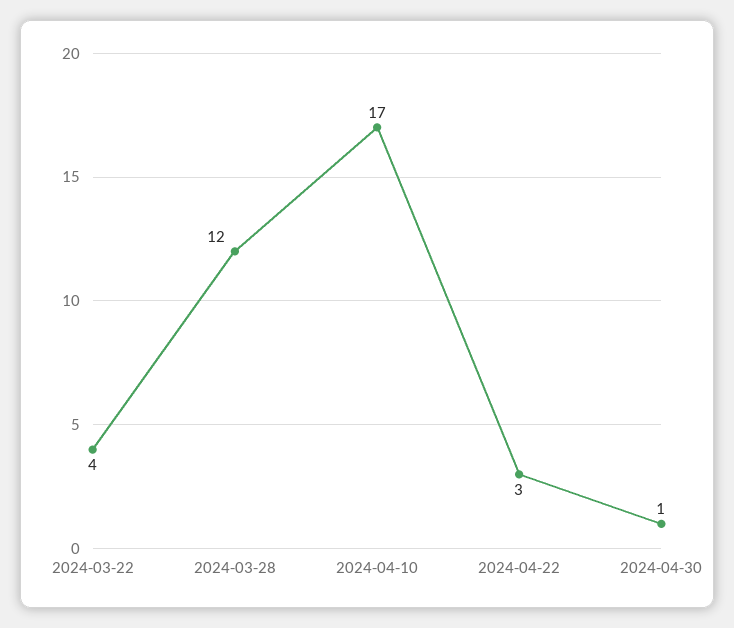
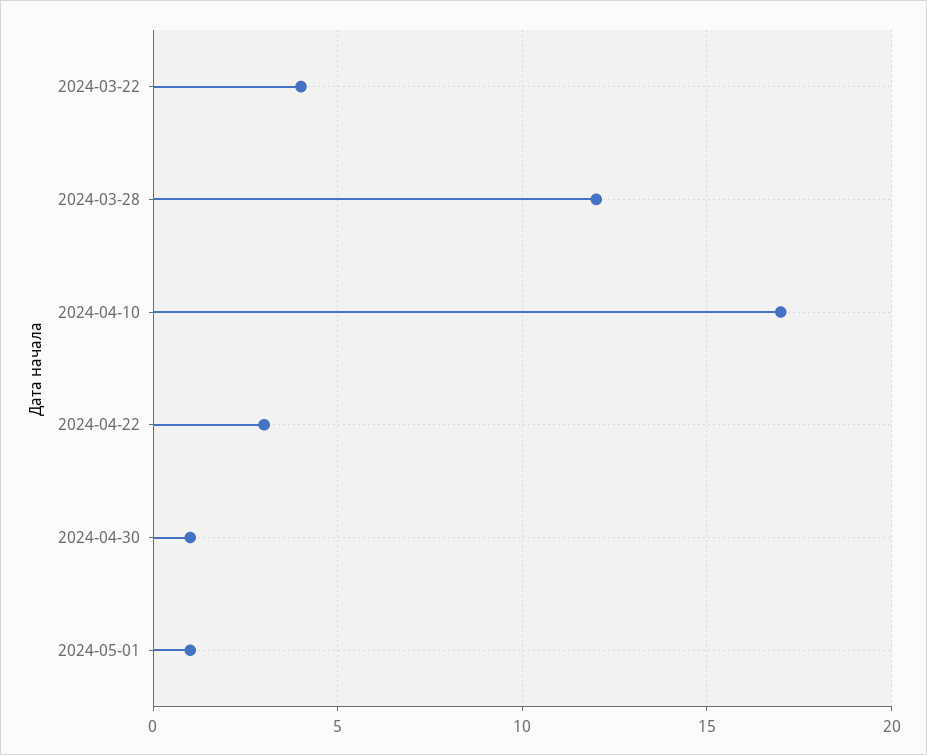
2024-05-01: none -> 1

